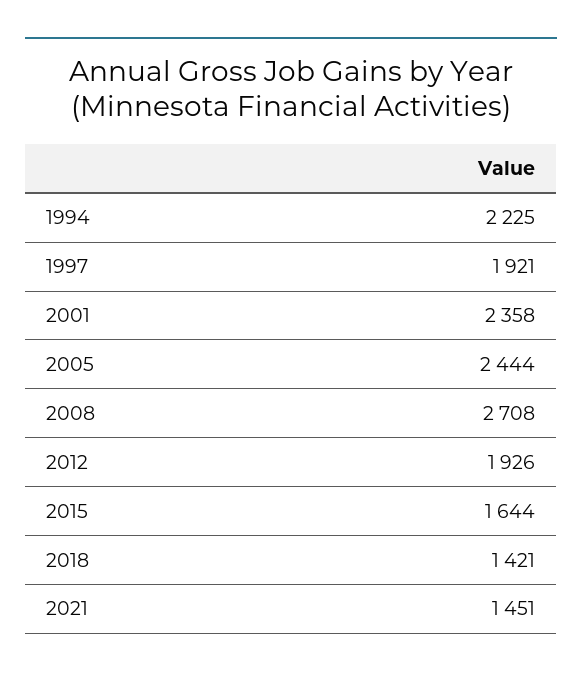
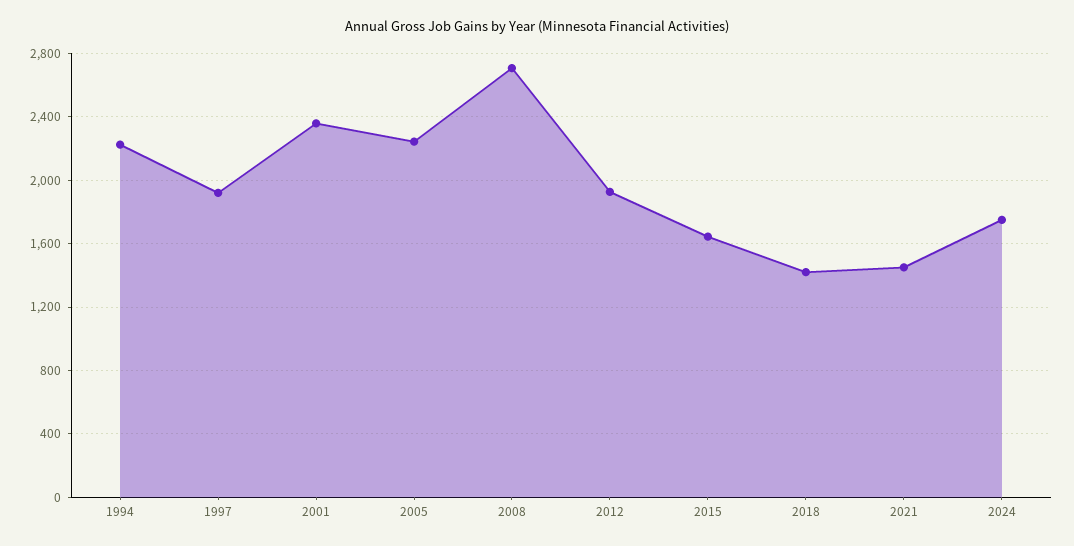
2005: 2444 -> 2250
2024: none -> 1750

